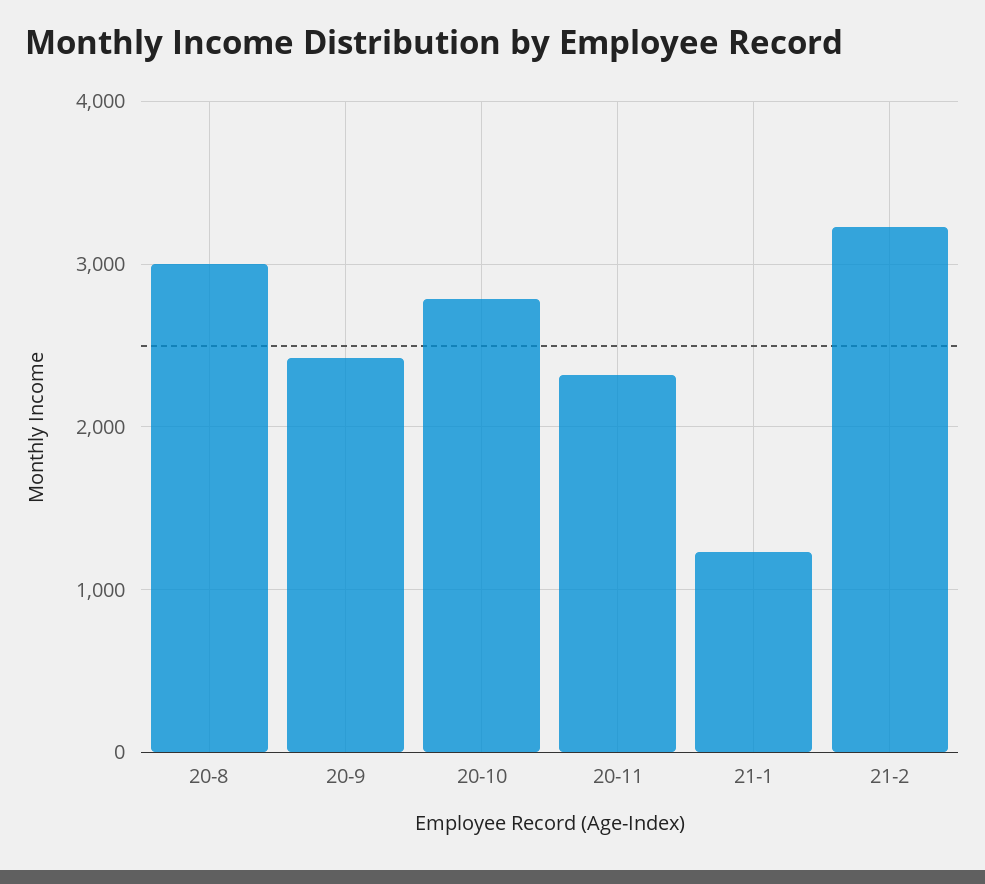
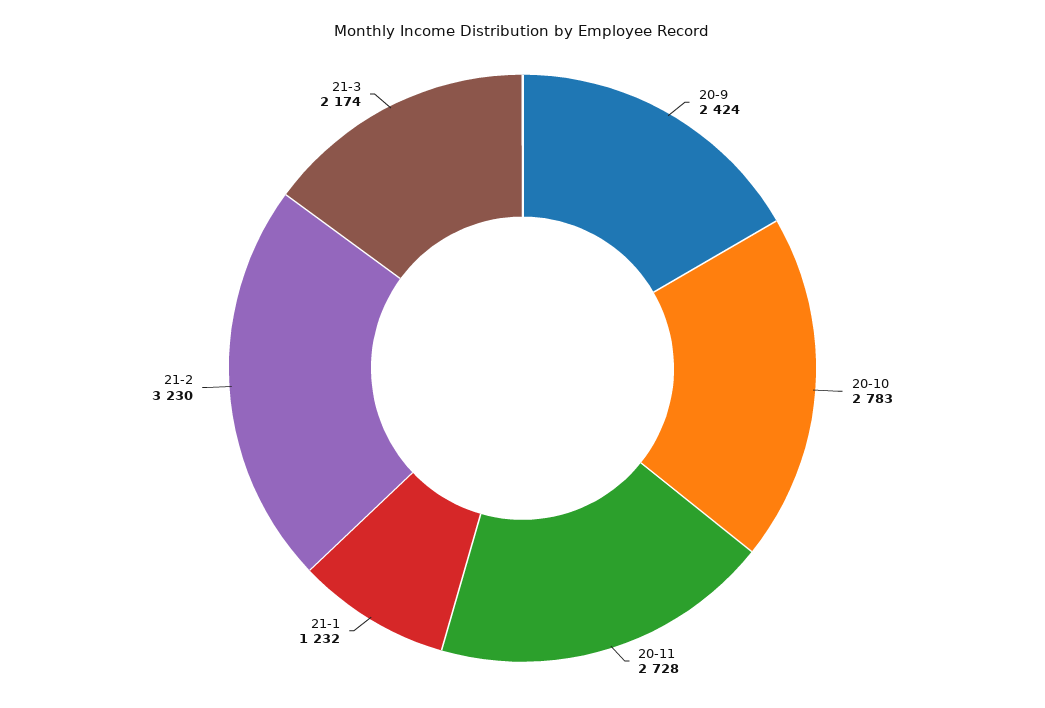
20-8: 3000 -> none
20-11: 2300 -> 2728
21-3: none -> 2174

